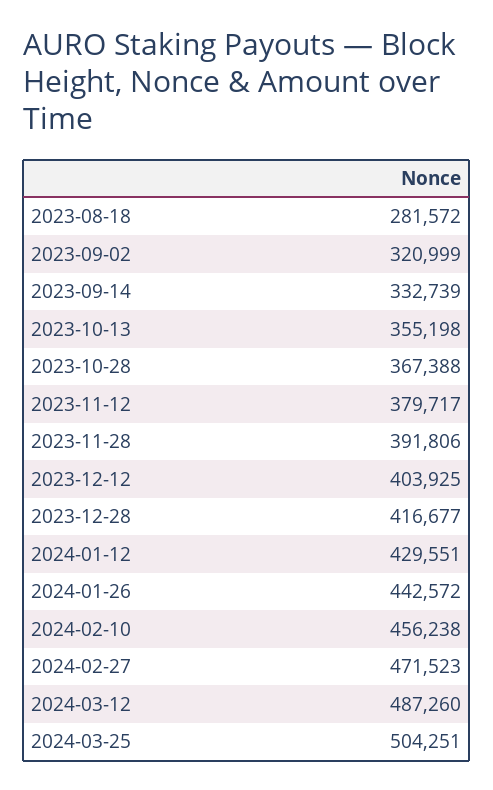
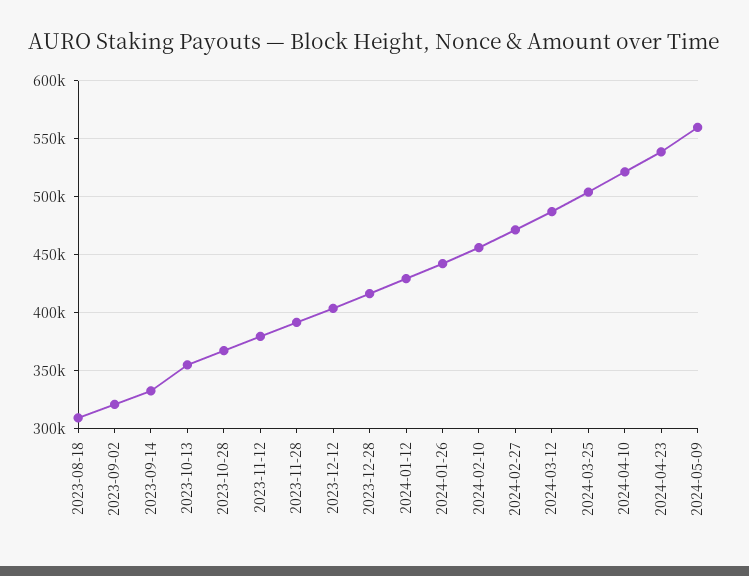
2023-08-18: 281572 -> 310000
2024-04-10: none -> 520000
2024-04-23: none -> 540000
2024-05-09: none -> 560000

